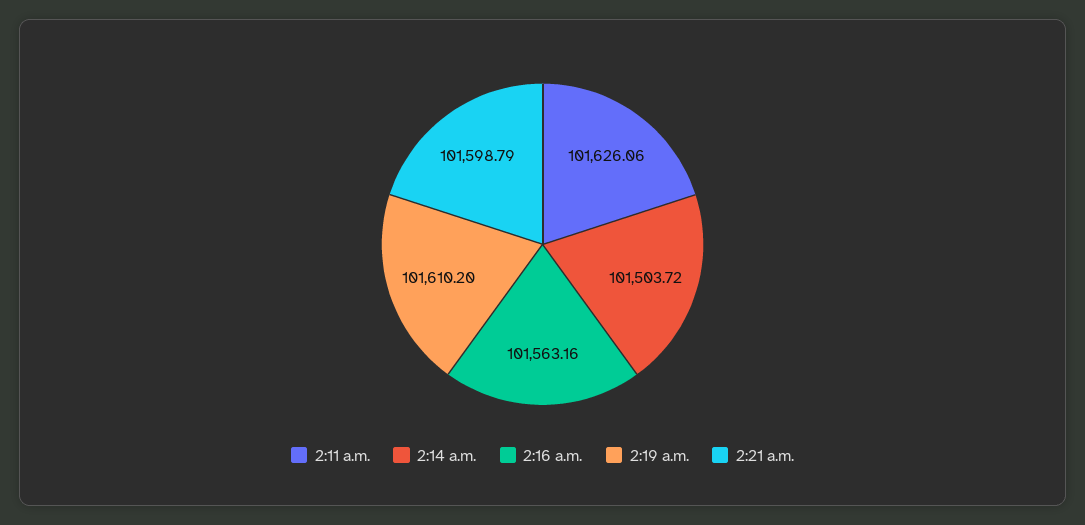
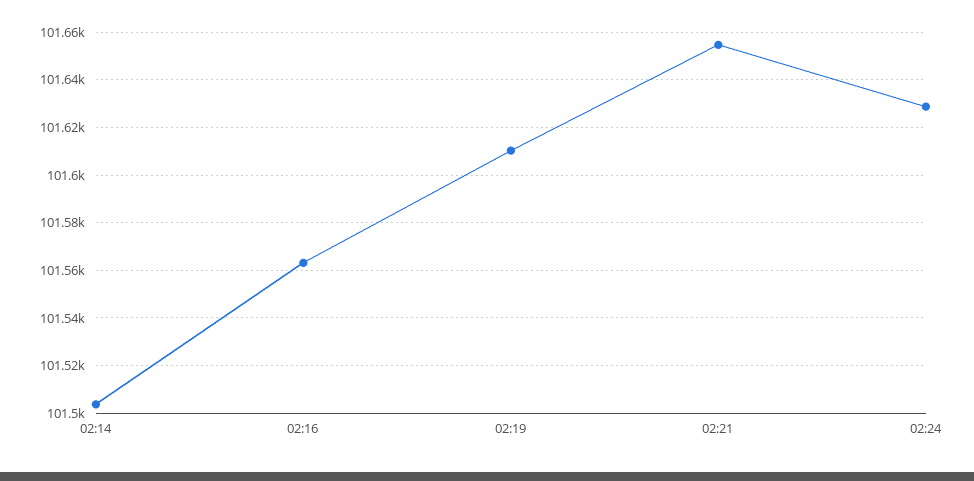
2:11 a.m.: 101626.06 -> none
2:21 a.m.: 101598.79 -> 101655
02:24: none -> 101630

